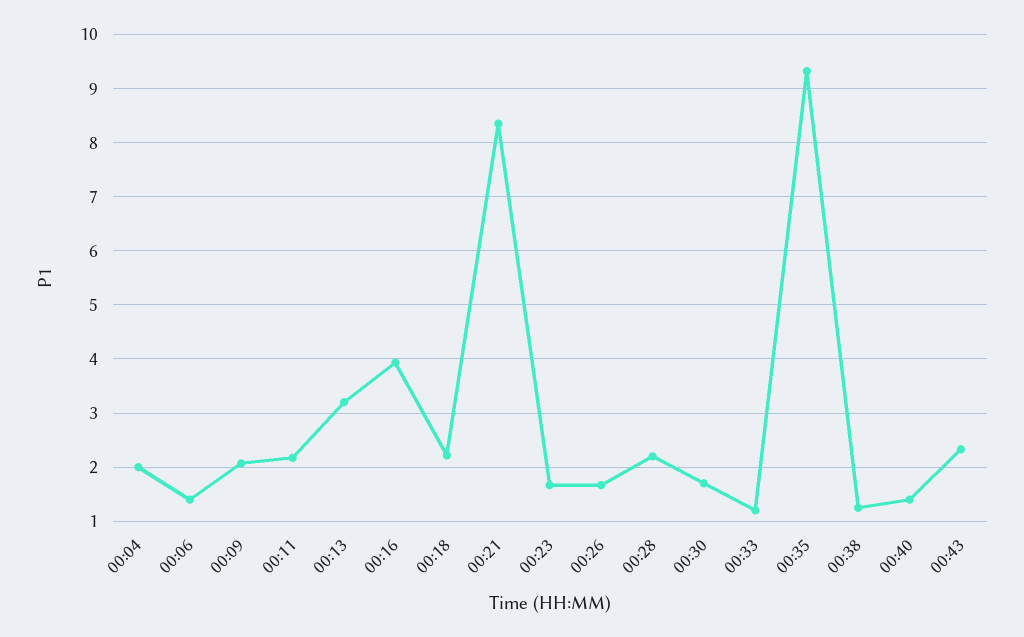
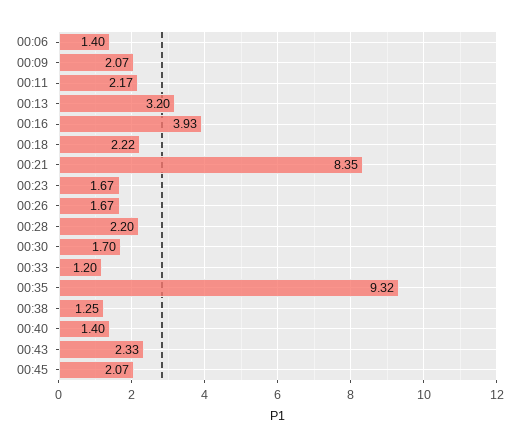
00:04: 2 -> none
00:45: none -> 2.07

